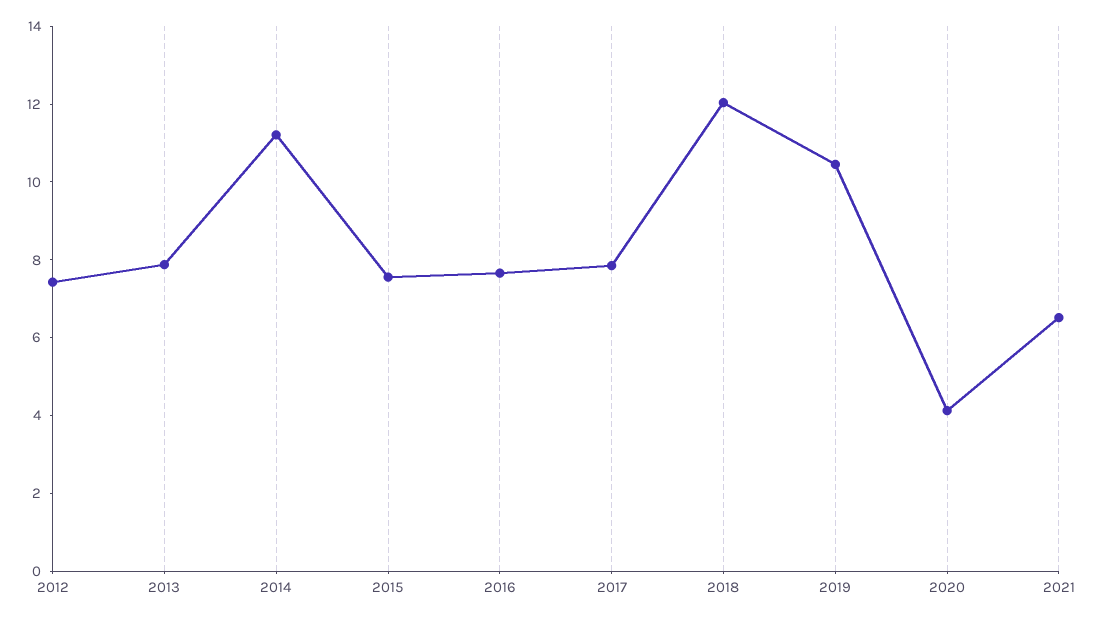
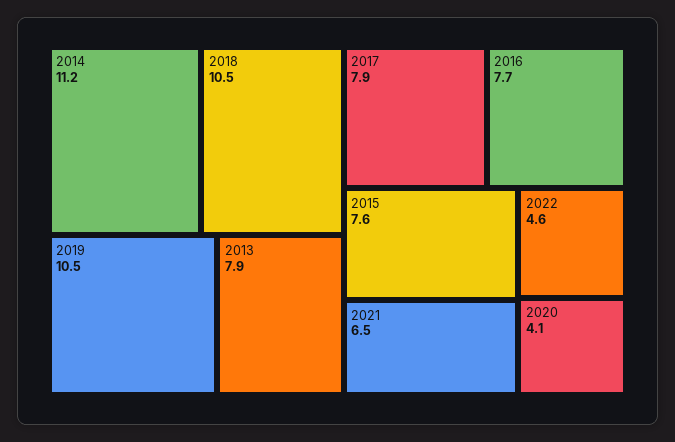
2012: 7.5 -> none
2018: 12 -> 10.5
2022: none -> 4.6

